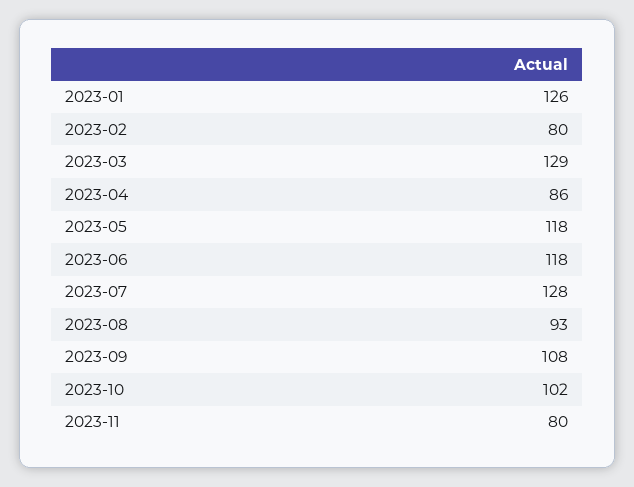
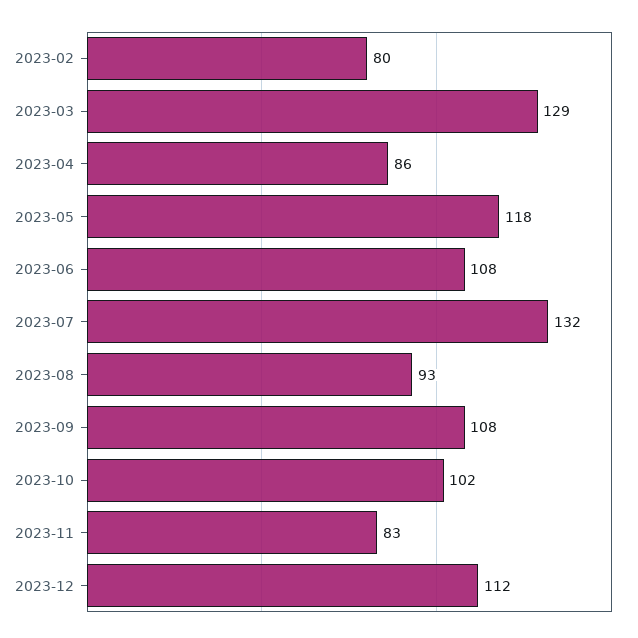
2023-01: 126 -> none
2023-06: 118 -> 108
2023-07: 128 -> 132
2023-11: 80 -> 83
2023-12: none -> 112

